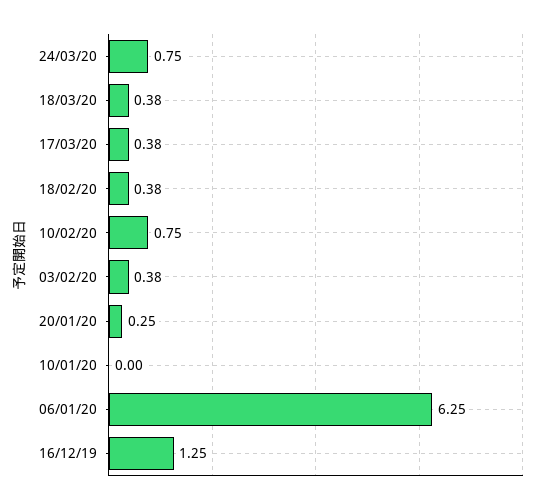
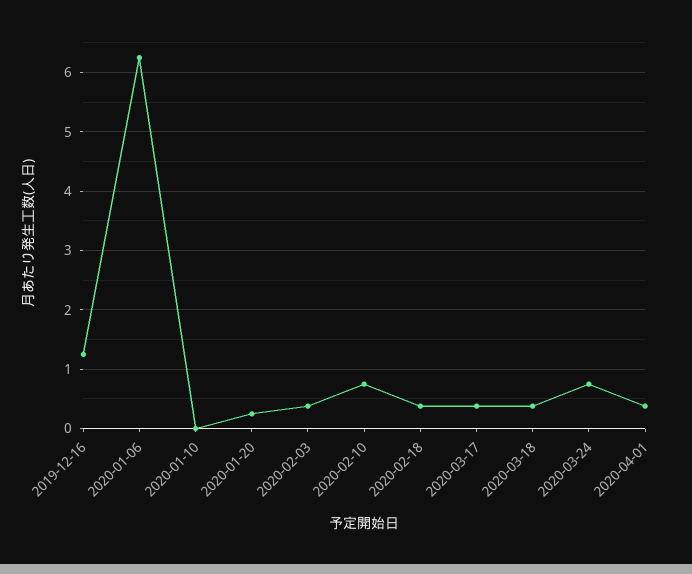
2020-04-01: none -> 0.4

